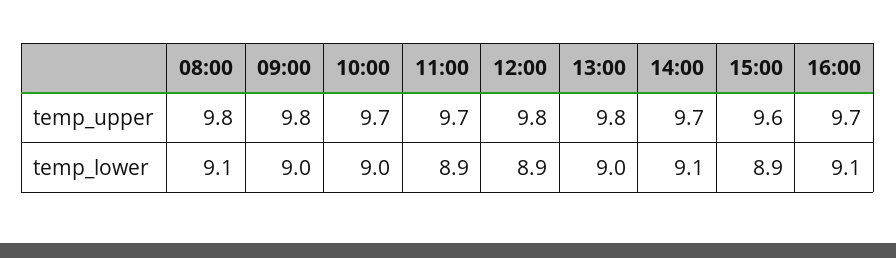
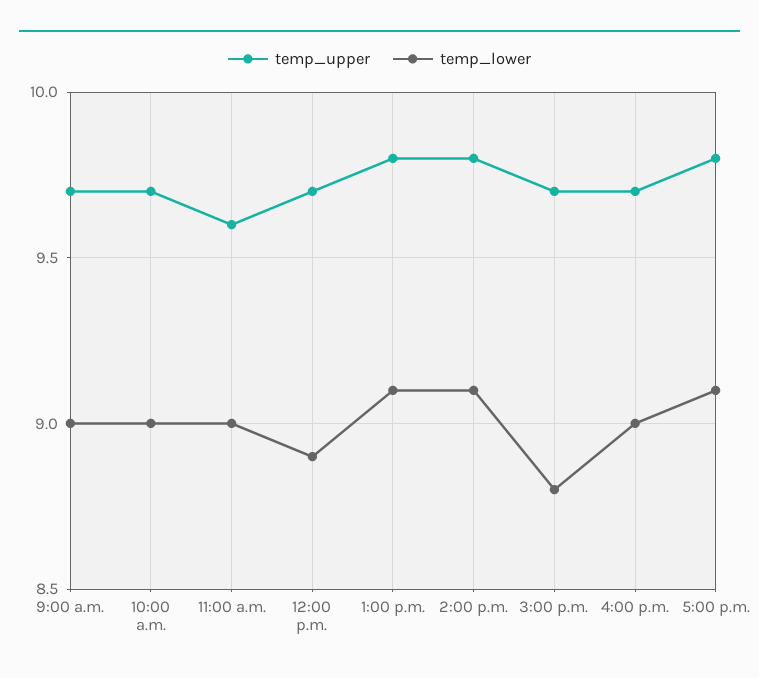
temp_upper, 08:00: 9.8 -> none
temp_upper, 09:00: 9.8 -> 9.7
temp_upper, 11:00: 9.7 -> 9.6
temp_upper, 12:00: 9.8 -> 9.7
temp_upper, 14:00: 9.7 -> 9.8
temp_upper, 15:00: 9.6 -> 9.7
temp_lower, 08:00: 9.1 -> none
temp_lower, 11:00: 8.9 -> 9
temp_lower, 13:00: 9 -> 9.1
temp_lower, 15:00: 8.9 -> 8.8
temp_lower, 16:00: 9.1 -> 9
temp_upper, 5:00 p.m.: none -> 9.8
temp_lower, 5:00 p.m.: none -> 9.1

